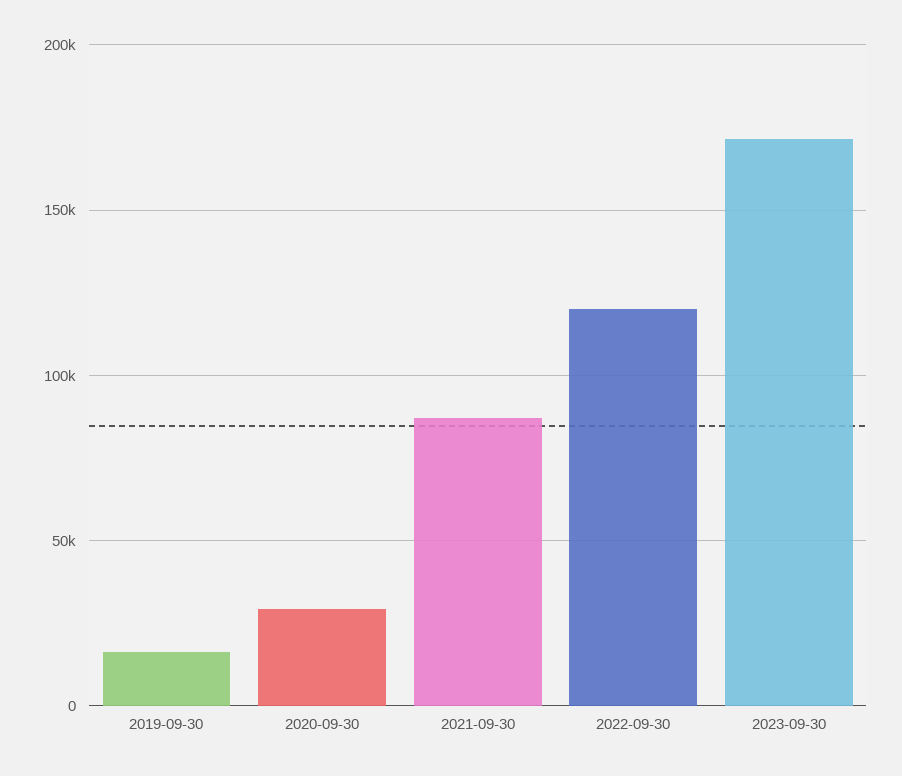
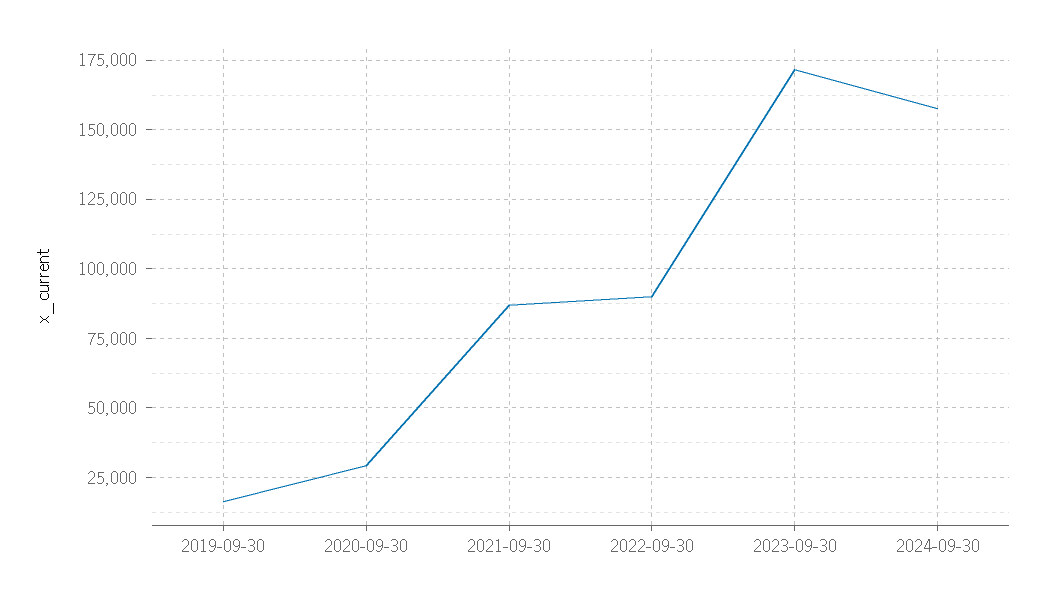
2022-09-30: 120000 -> 90000
2024-09-30: none -> 157500

